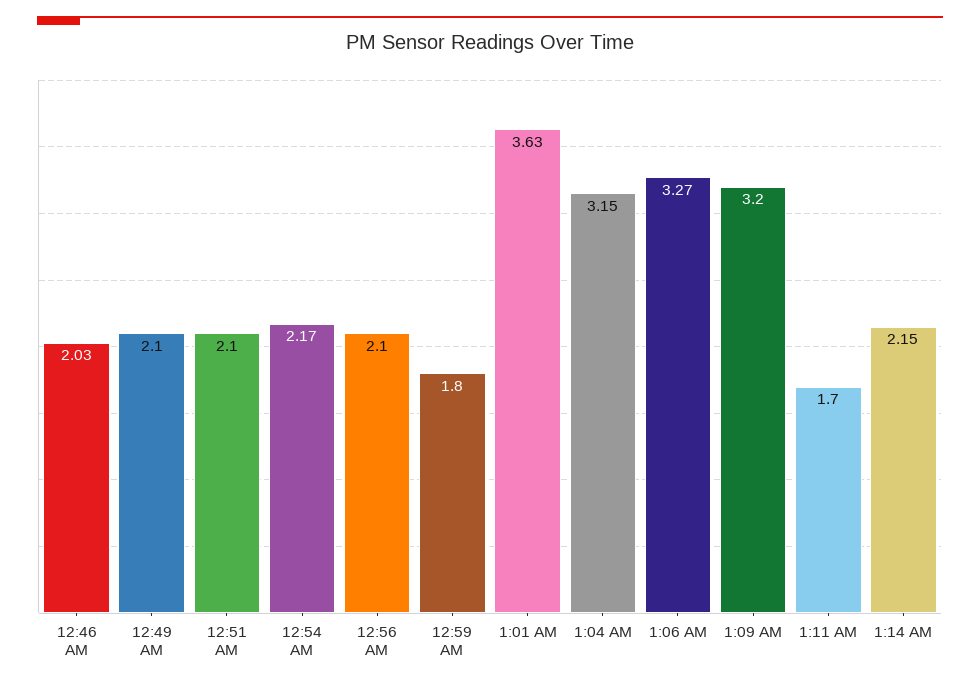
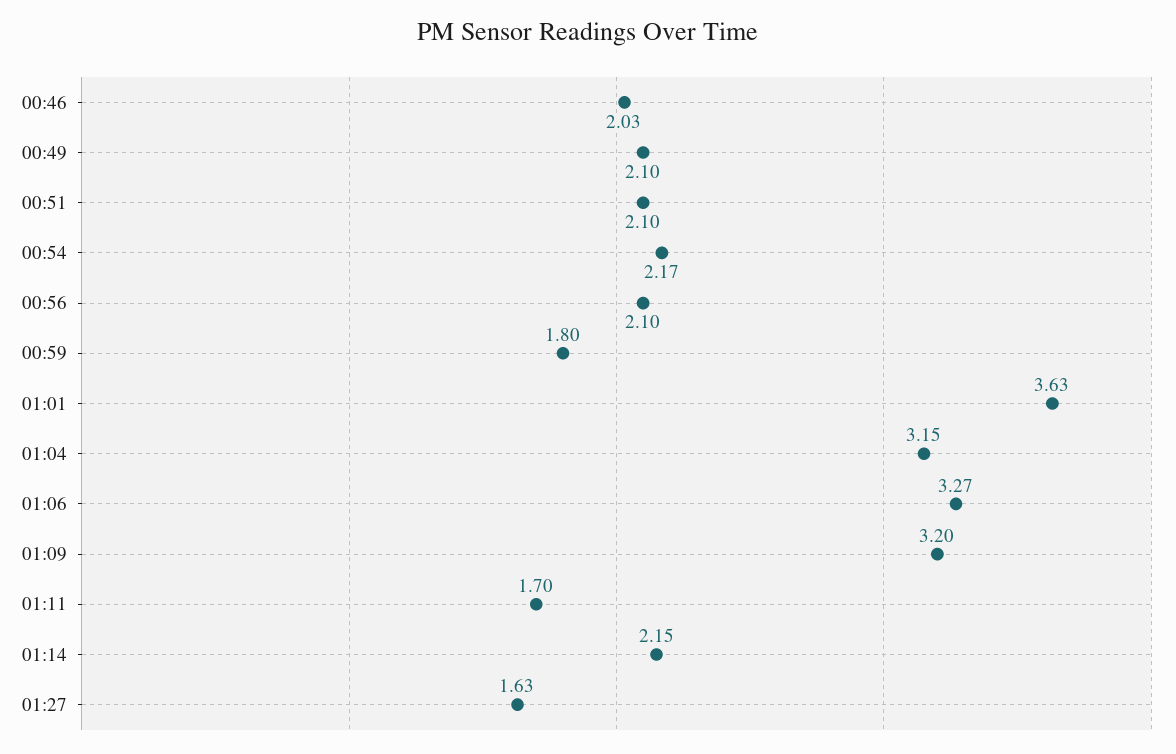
01:27: none -> 1.63

